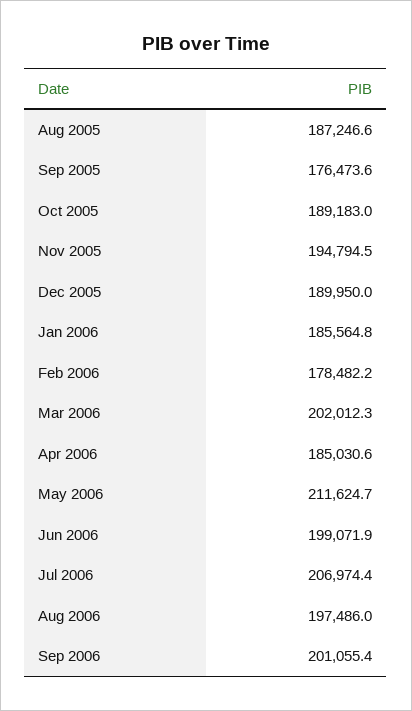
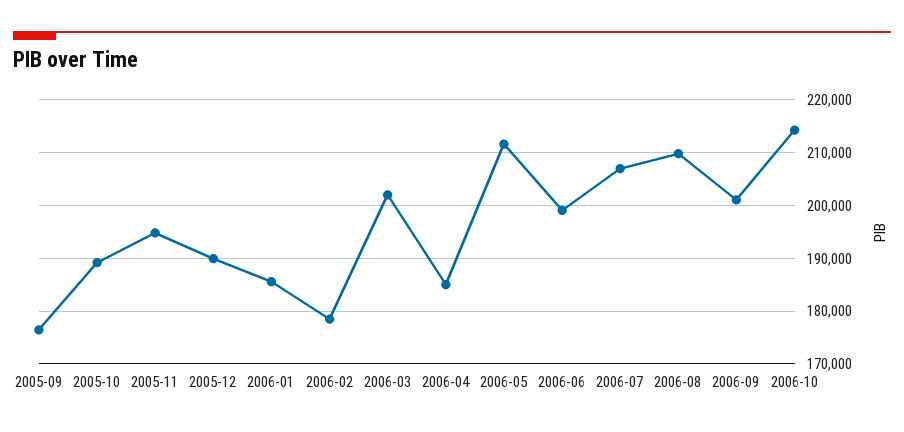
Aug 2005: 187246.6 -> none
Aug 2006: 197486 -> 210000
2006-10: none -> 214000

